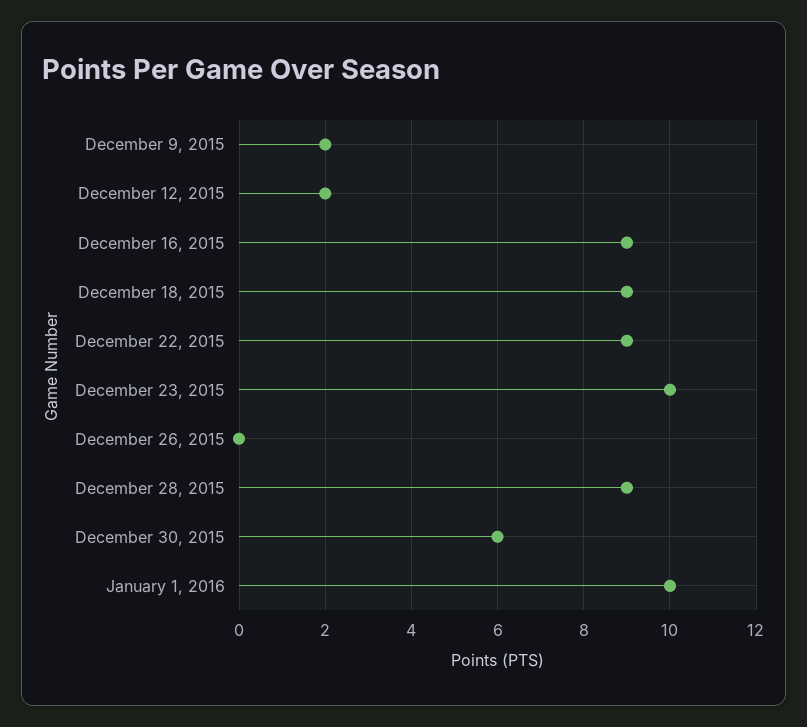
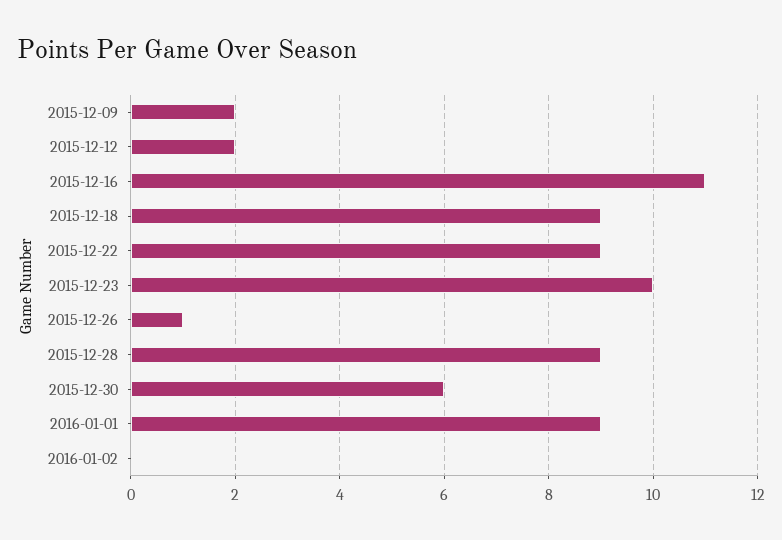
December 16, 2015: 9 -> 11
December 26, 2015: 0 -> 1
January 1, 2016: 10 -> 9
2016-01-02: none -> 0

